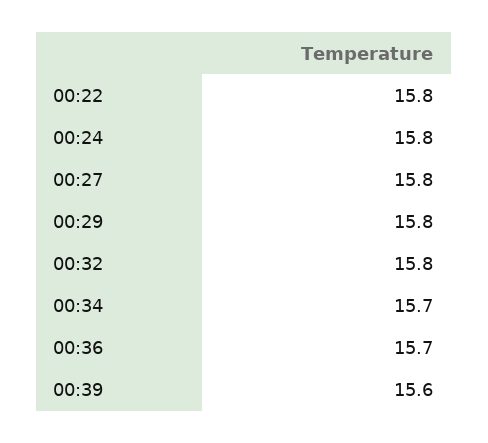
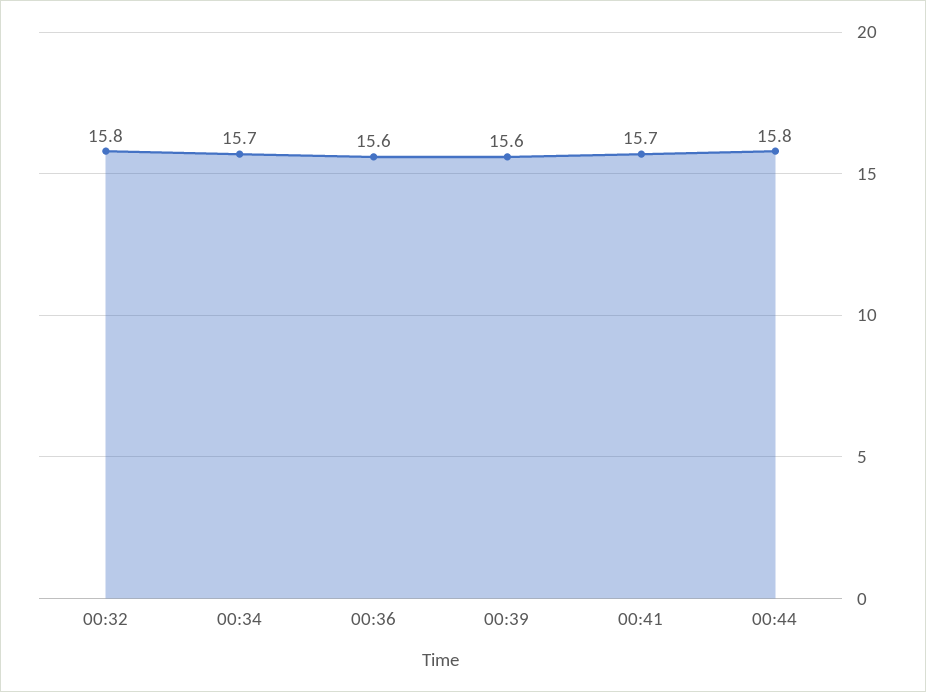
00:22: 15.8 -> none
00:24: 15.8 -> none
00:27: 15.8 -> none
00:29: 15.8 -> none
00:36: 15.7 -> 15.6
00:41: none -> 15.7
00:44: none -> 15.8

